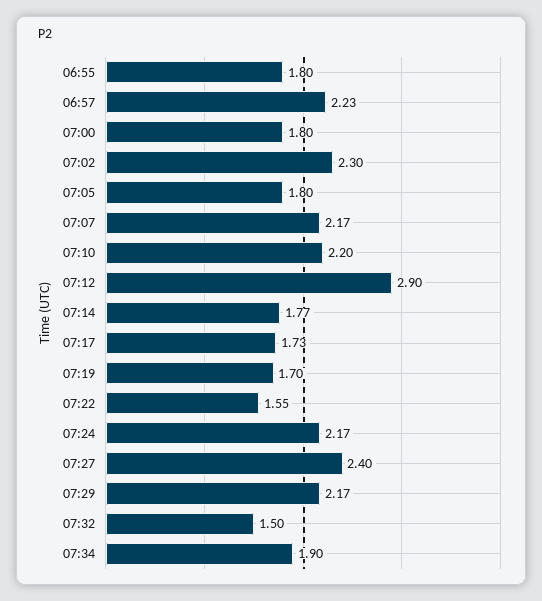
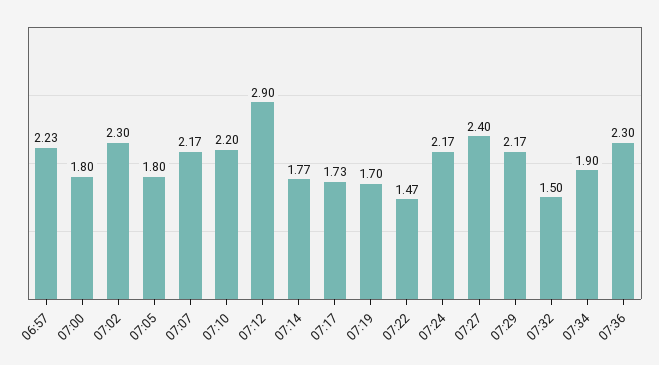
06:55: 1.8 -> none
07:22: 1.55 -> 1.47
07:36: none -> 2.3

